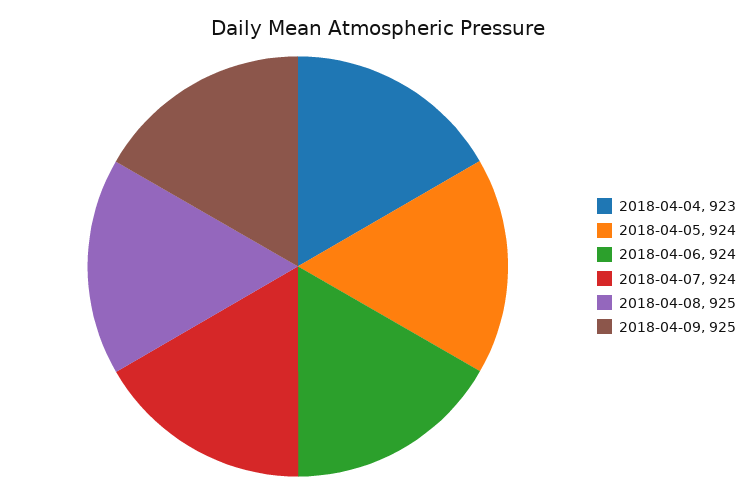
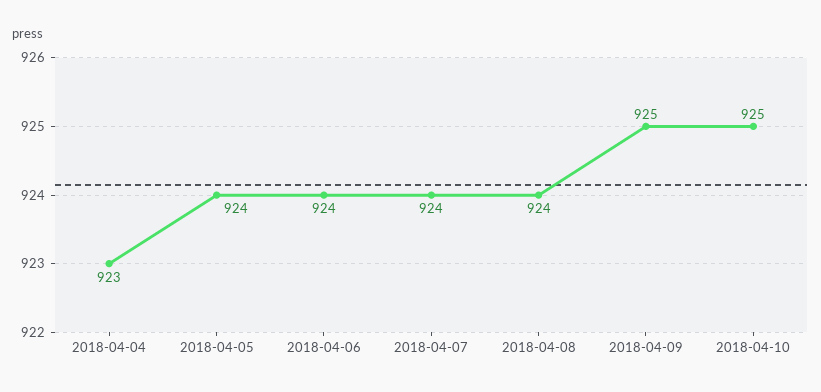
2018-04-08: 925 -> 924
2018-04-10: none -> 925

